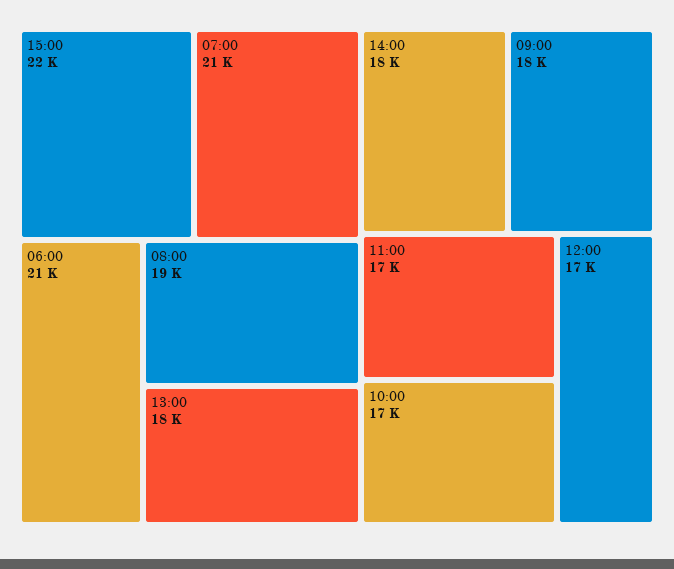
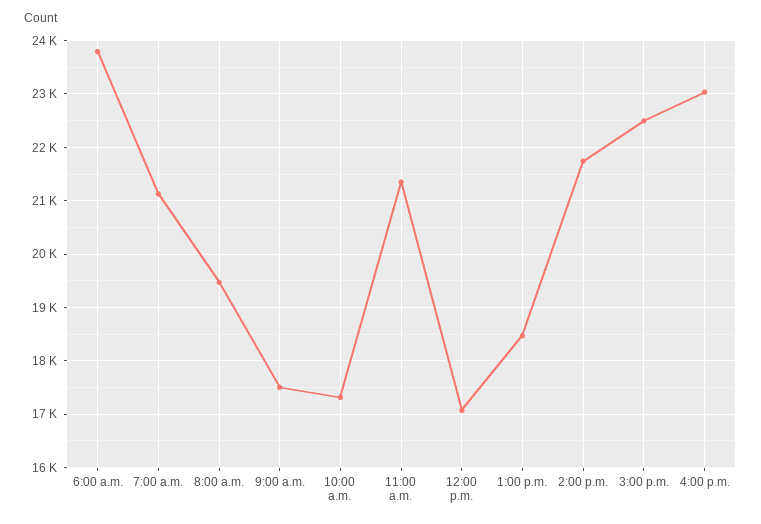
06:00: 21000 -> 23800
14:00: 18000 -> 21800
11:00: 17000 -> 21400
4:00 p.m.: none -> 23000

